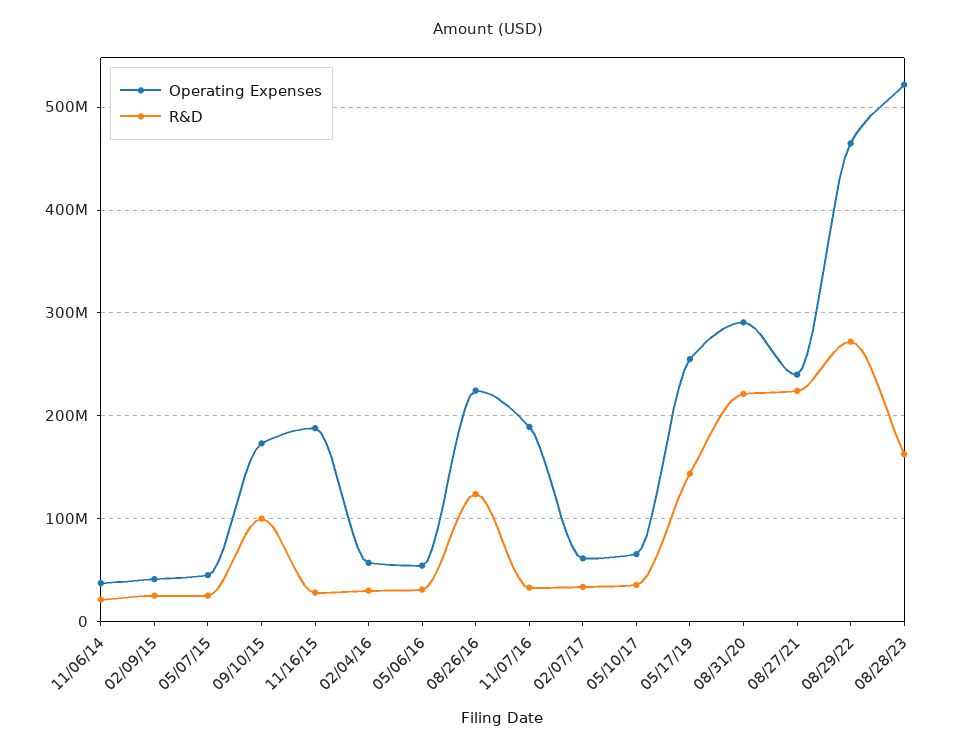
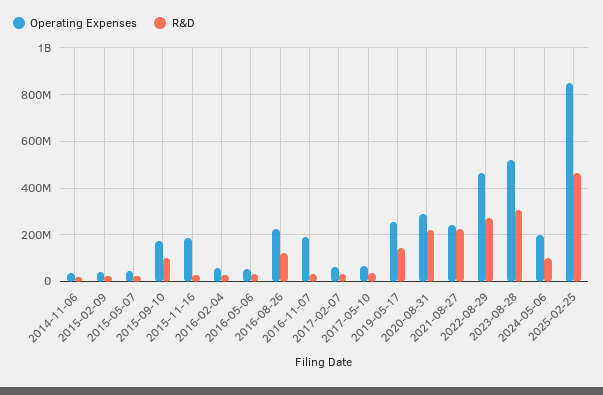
R&D, 08/28/23: 160000000 -> 300000000
Operating Expenses, 2024-05-06: none -> 200000000
R&D, 2024-05-06: none -> 100000000
Operating Expenses, 2025-02-25: none -> 850000000
R&D, 2025-02-25: none -> 450000000

